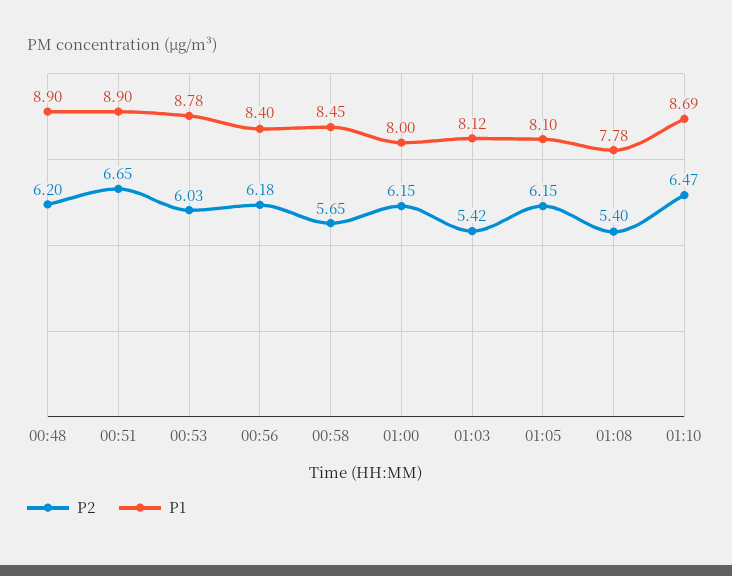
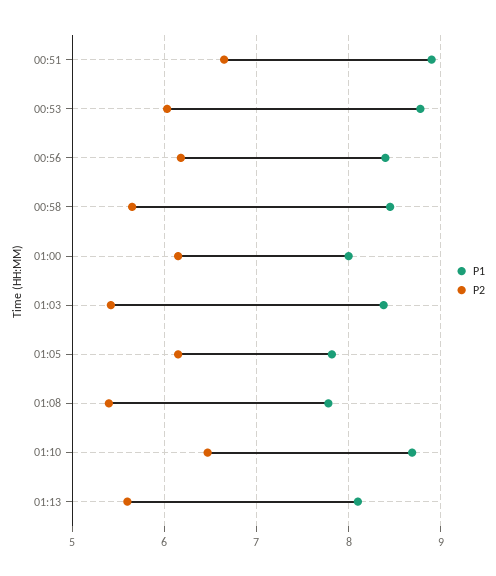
P2, 00:48: 6.2 -> none
P1, 00:48: 8.9 -> none
P1, 01:03: 8.12 -> 8.4
P1, 01:05: 8.1 -> 7.8
P1, 01:13: none -> 8.1
P2, 01:13: none -> 5.6

